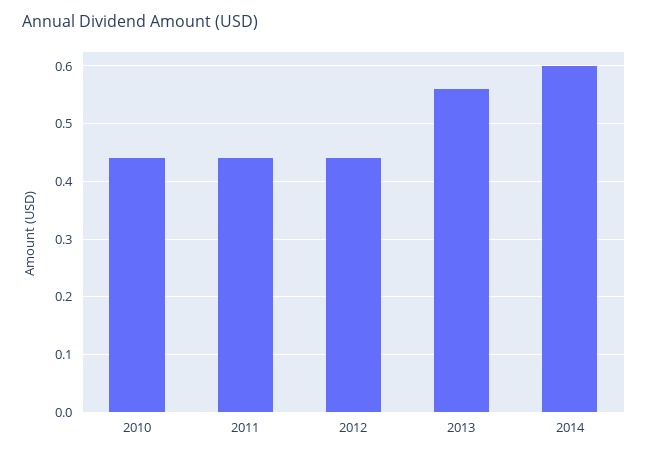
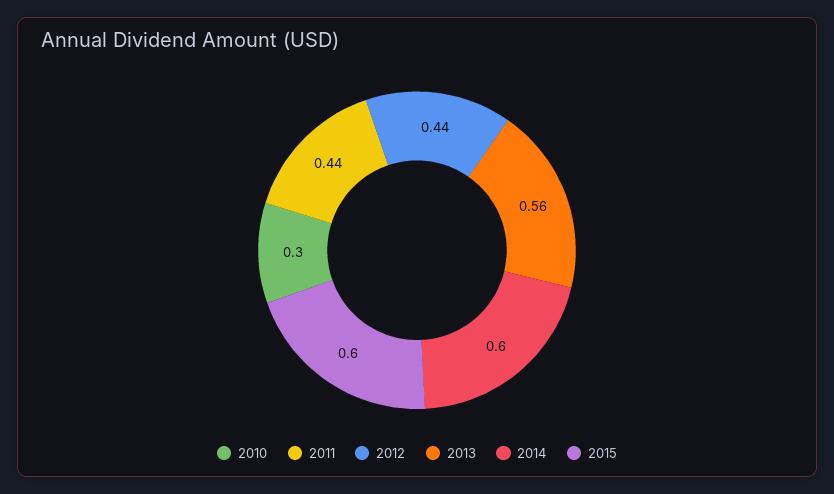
2010: 0.45 -> 0.3
2015: none -> 0.6

